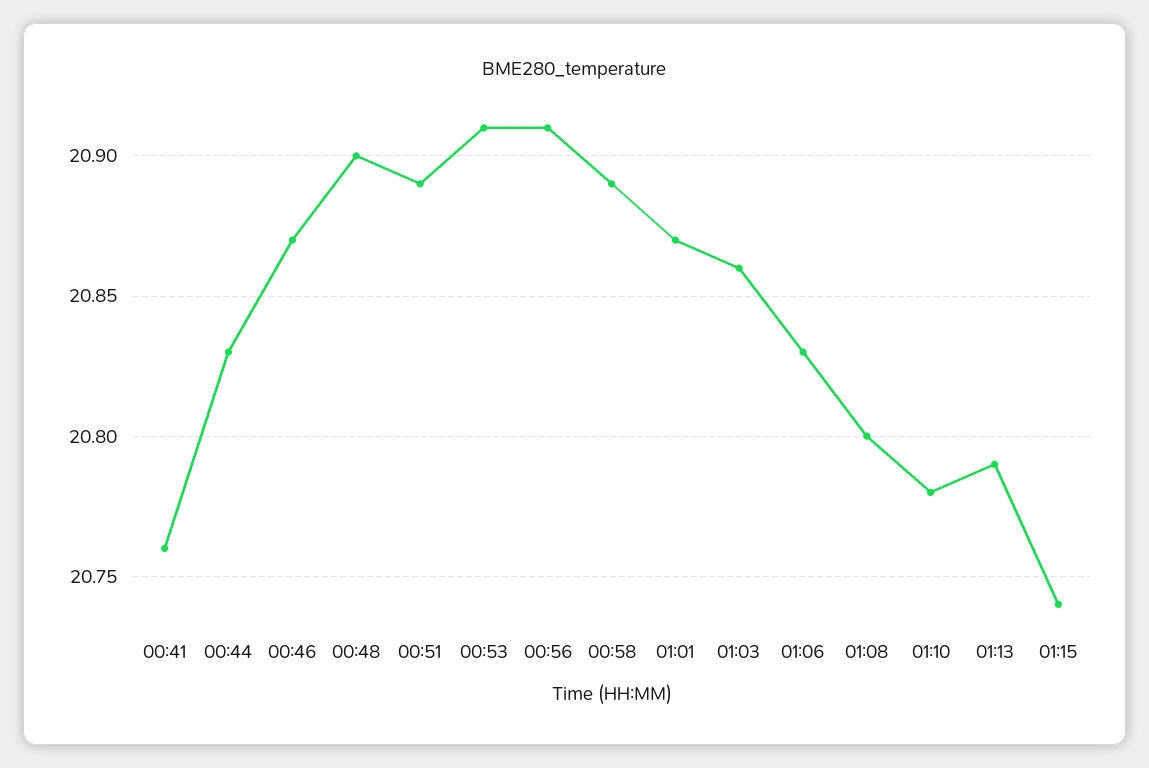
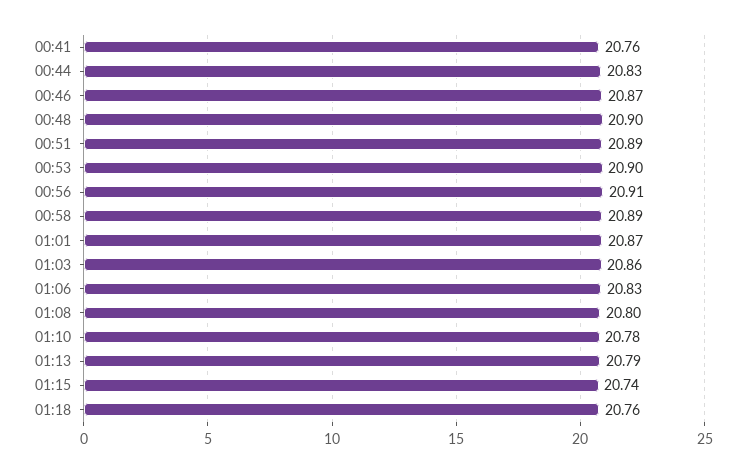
00:53: 20.91 -> 20.9
01:18: none -> 20.76

